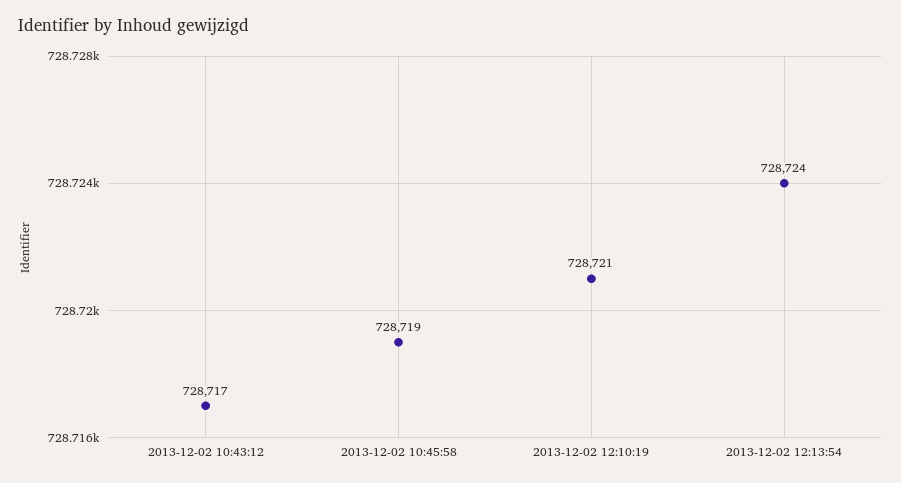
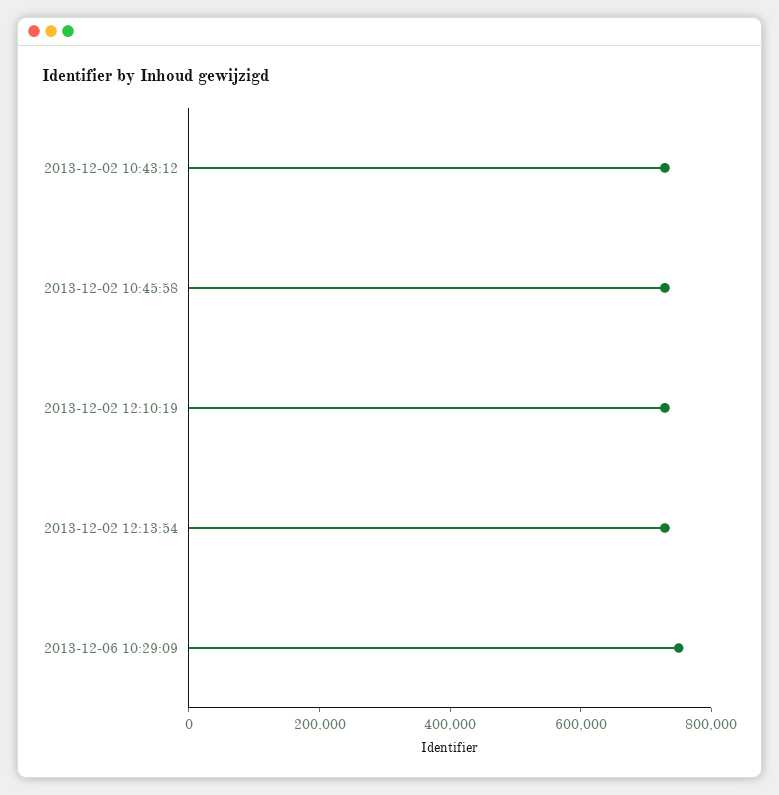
2013-12-06 10:29:09: none -> 750000

